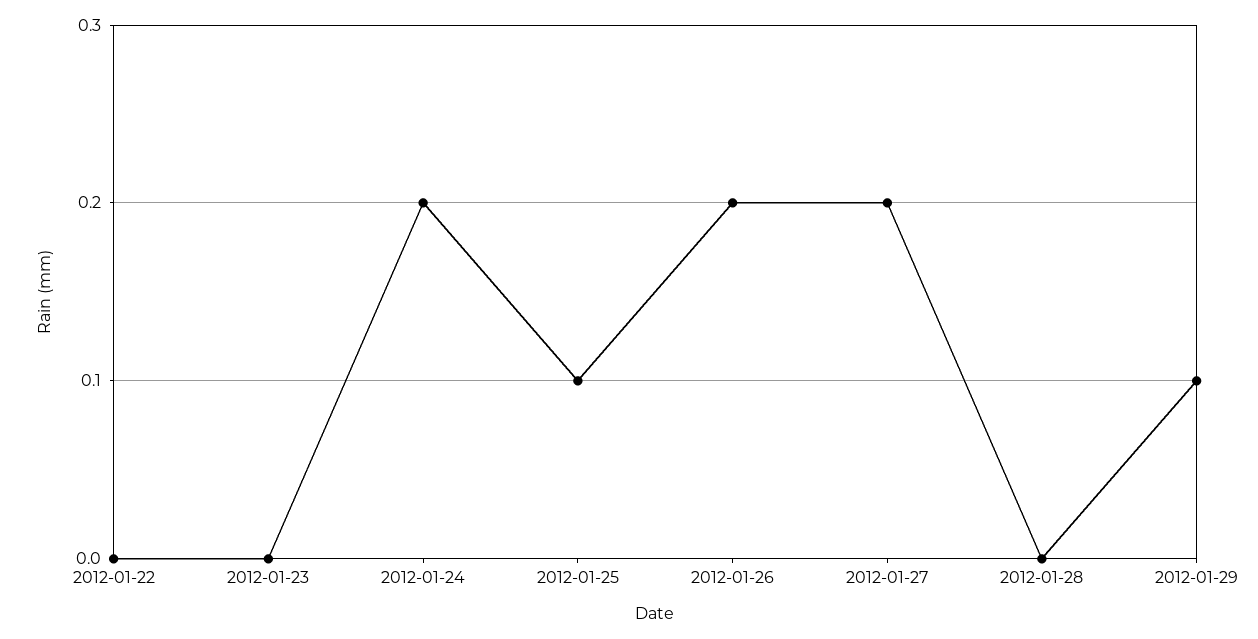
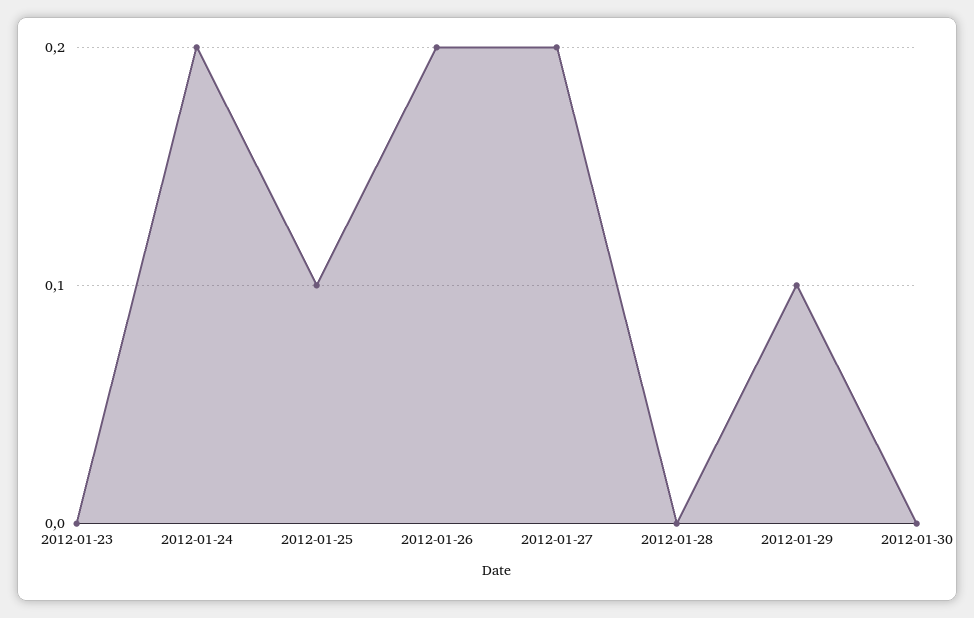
2012-01-22: 0 -> none
2012-01-30: none -> 0

